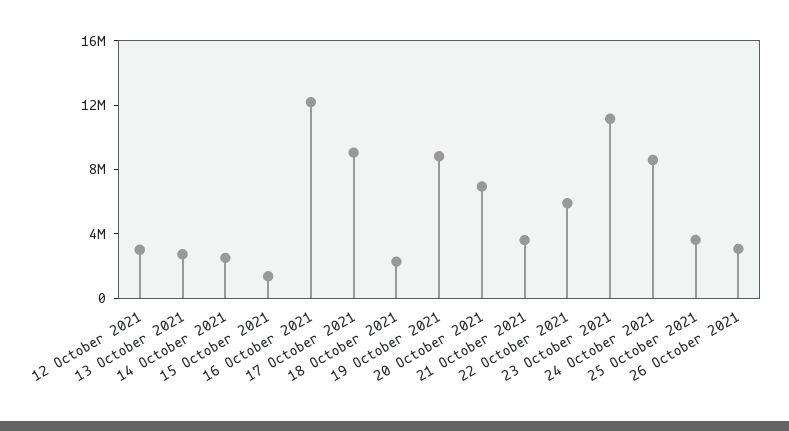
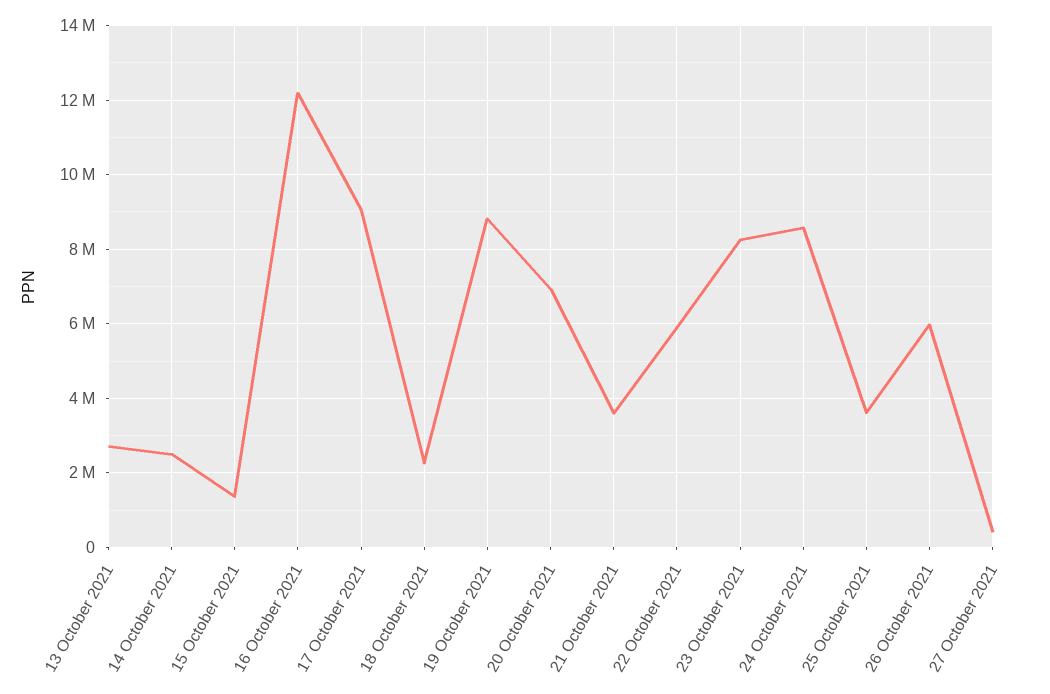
12 October 2021: 3000000 -> none
23 October 2021: 11000000 -> 8200000
26 October 2021: 3000000 -> 6000000
27 October 2021: none -> 400000

